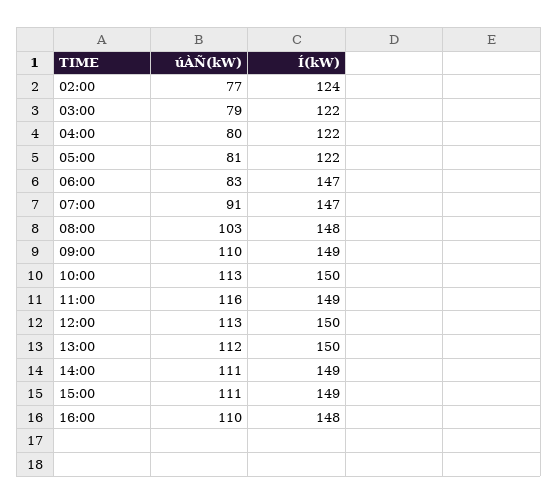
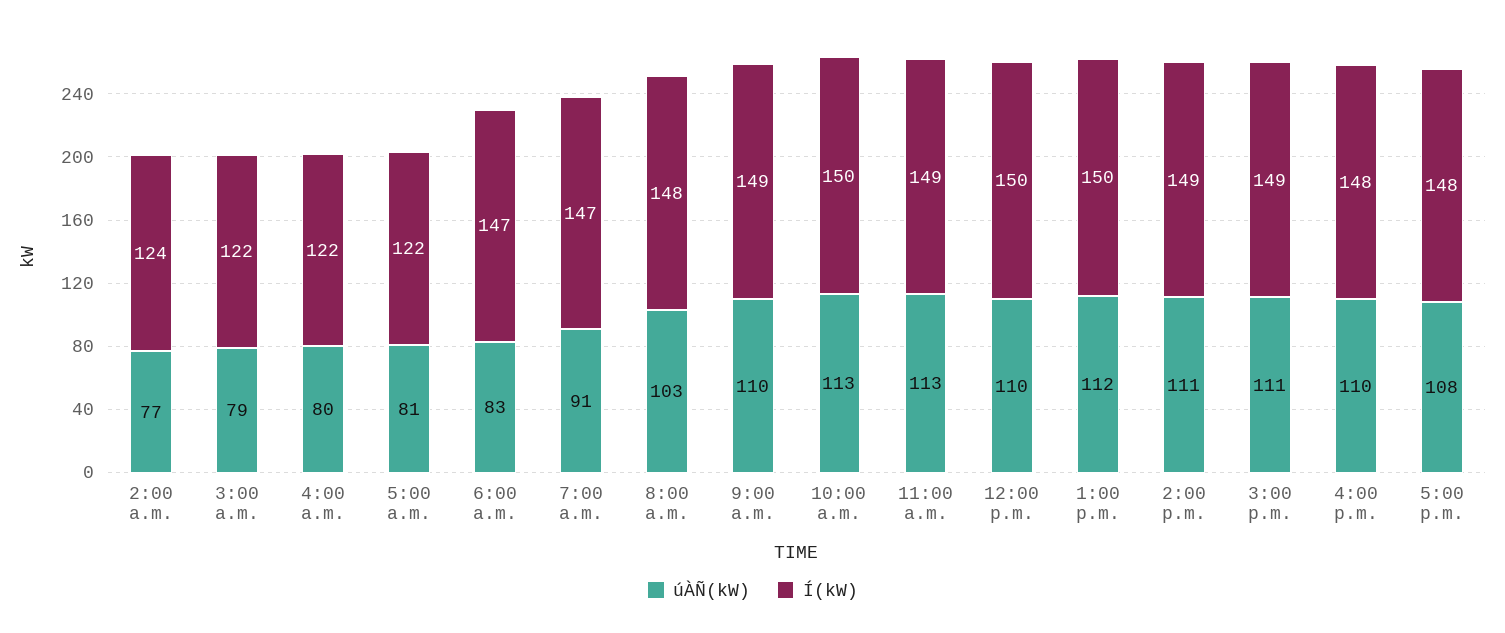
úÀÑ(kW), 11:00: 116 -> 113
úÀÑ(kW), 12:00: 113 -> 110
úÀÑ(kW), 5:00 p.m.: none -> 108
Í(kW), 5:00 p.m.: none -> 148

